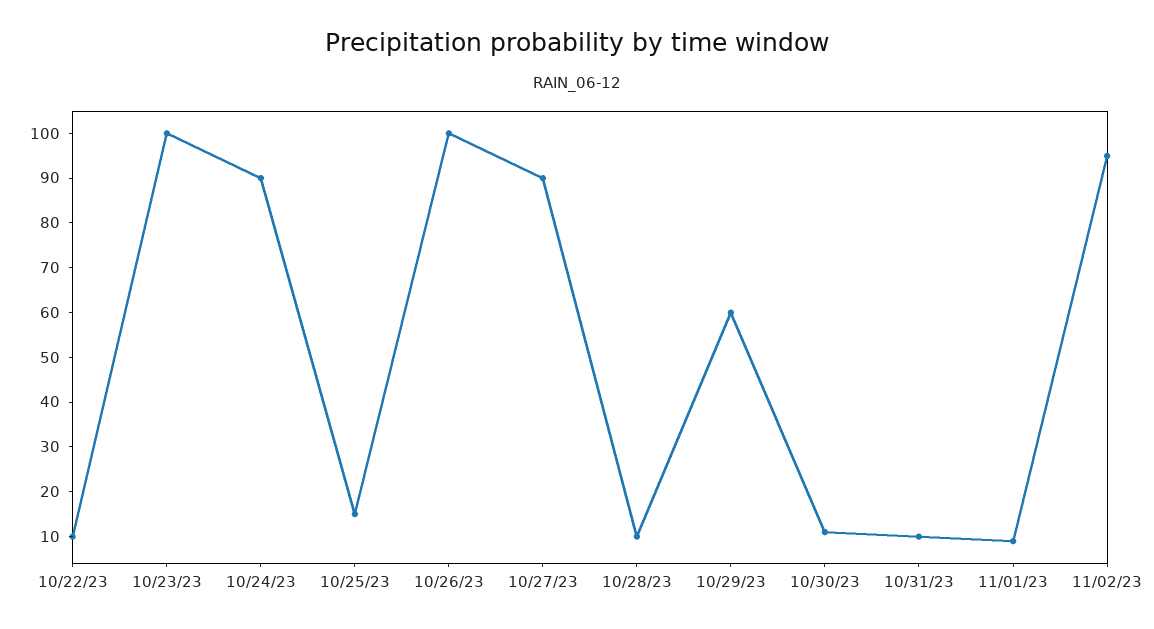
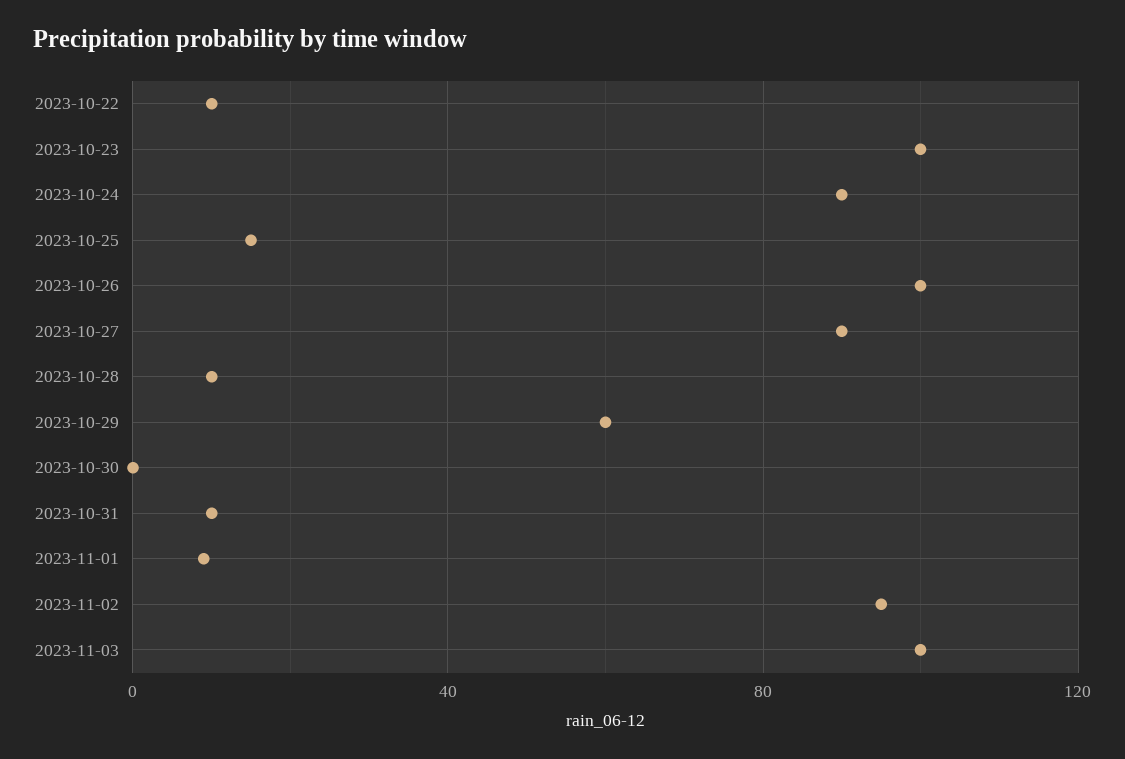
10/30/23: 10 -> 0
2023-11-03: none -> 100

